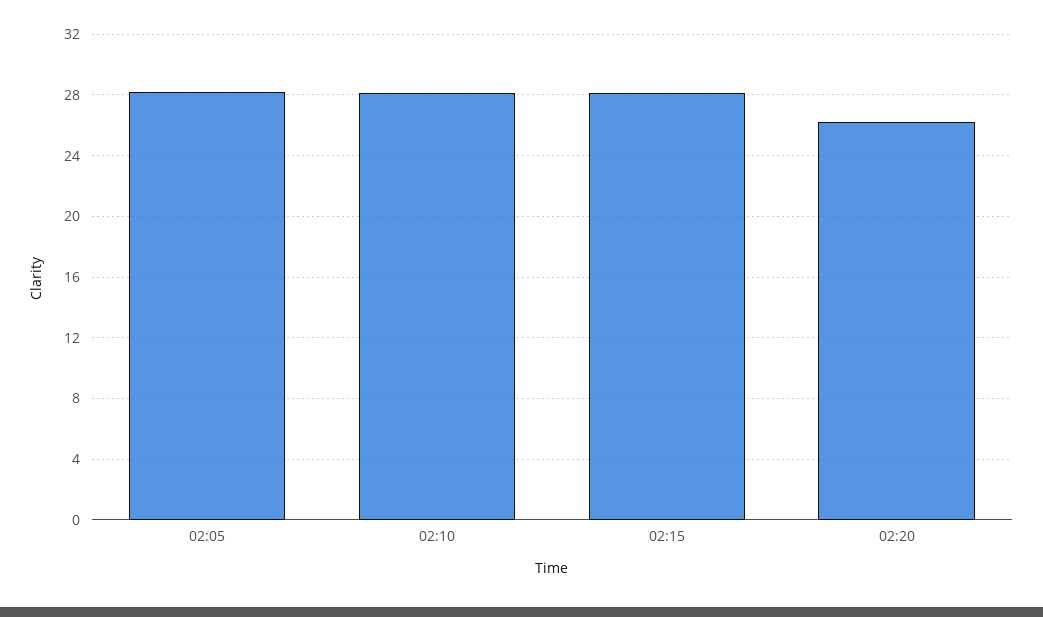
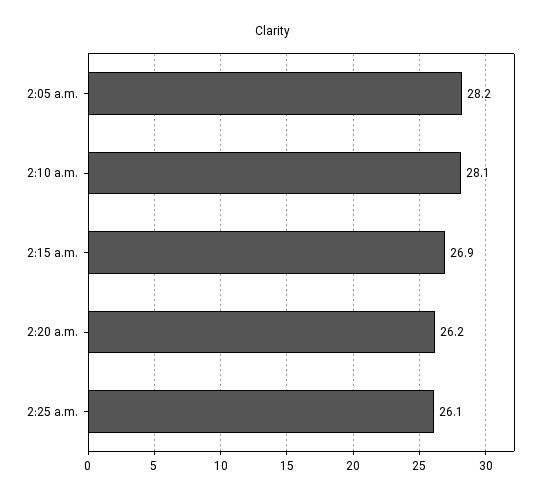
02:15: 28 -> 26.9
2:25 a.m.: none -> 26.1

